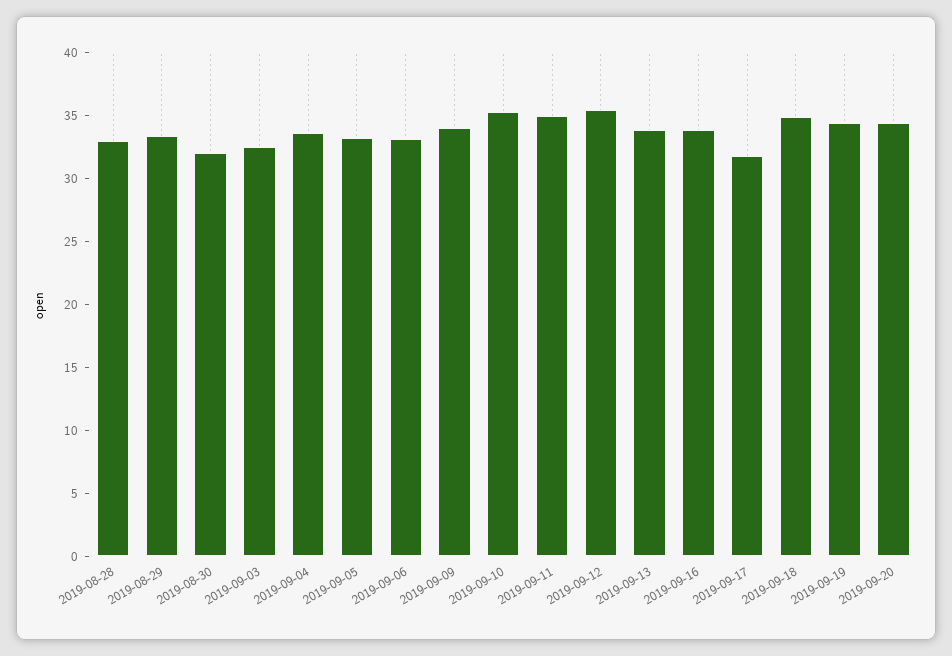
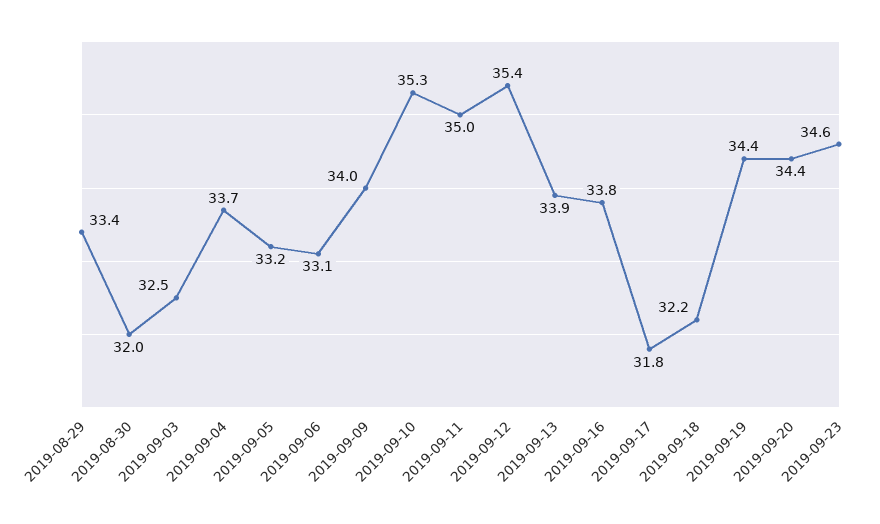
2019-08-28: 33 -> none
2019-09-18: 35 -> 32.2
2019-09-23: none -> 34.6

